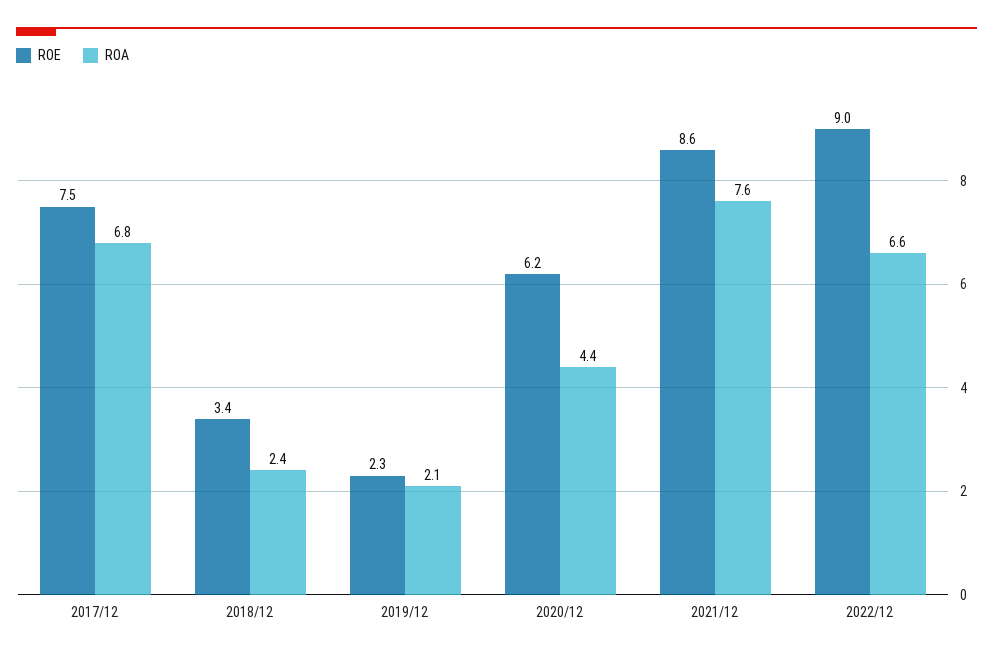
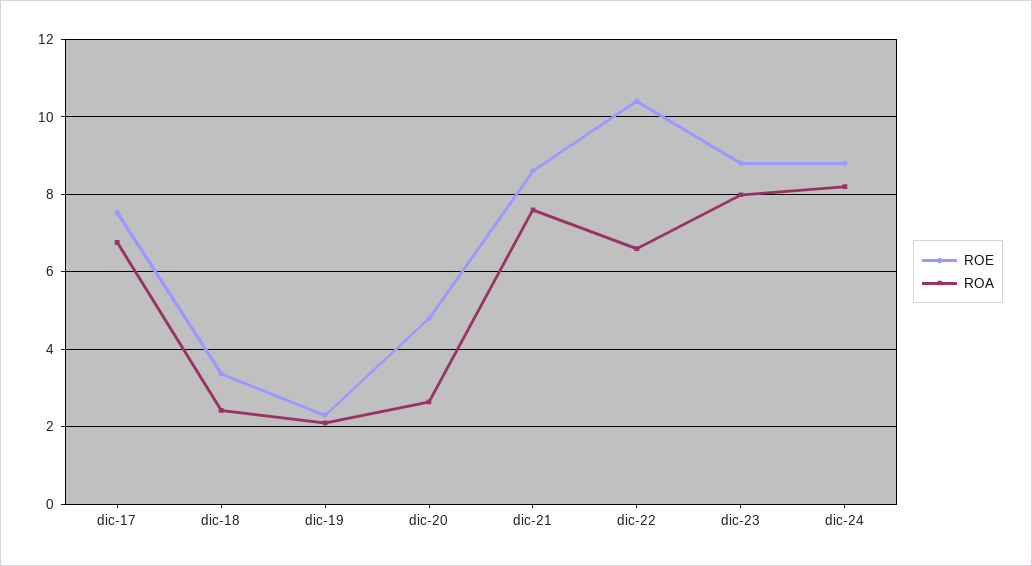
ROE, 2020/12: 6.2 -> 4.8
ROA, 2020/12: 4.4 -> 2.6
ROE, 2022/12: 9 -> 10.4
ROE, dic-23: none -> 8.8
ROA, dic-23: none -> 8
ROE, dic-24: none -> 8.8
ROA, dic-24: none -> 8.2

